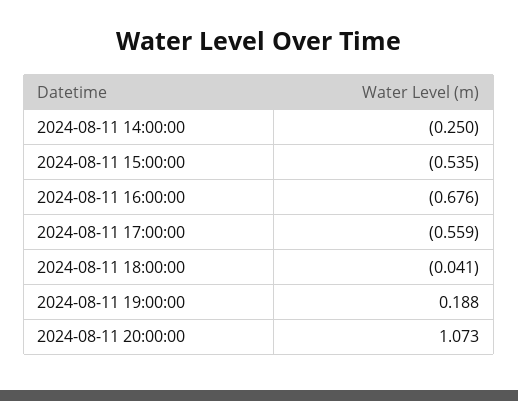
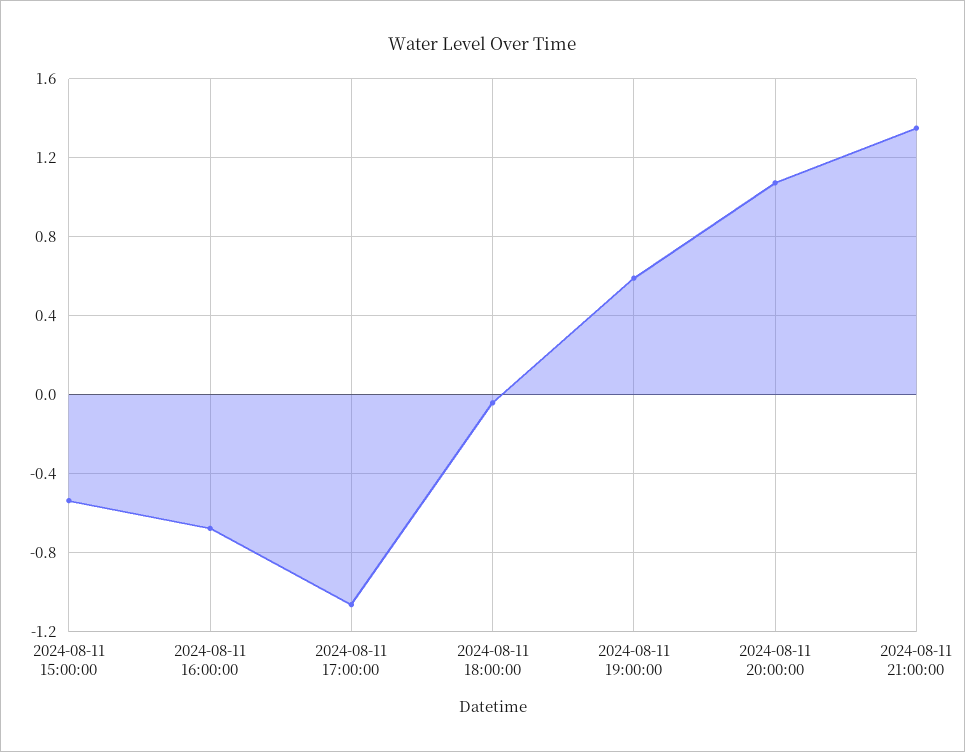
2024-08-11 14:00:00: -0.25 -> none
2024-08-11 17:00:00: -0.559 -> -1.05
2024-08-11 19:00:00: 0.188 -> 0.6
2024-08-11 21:00:00: none -> 1.35

